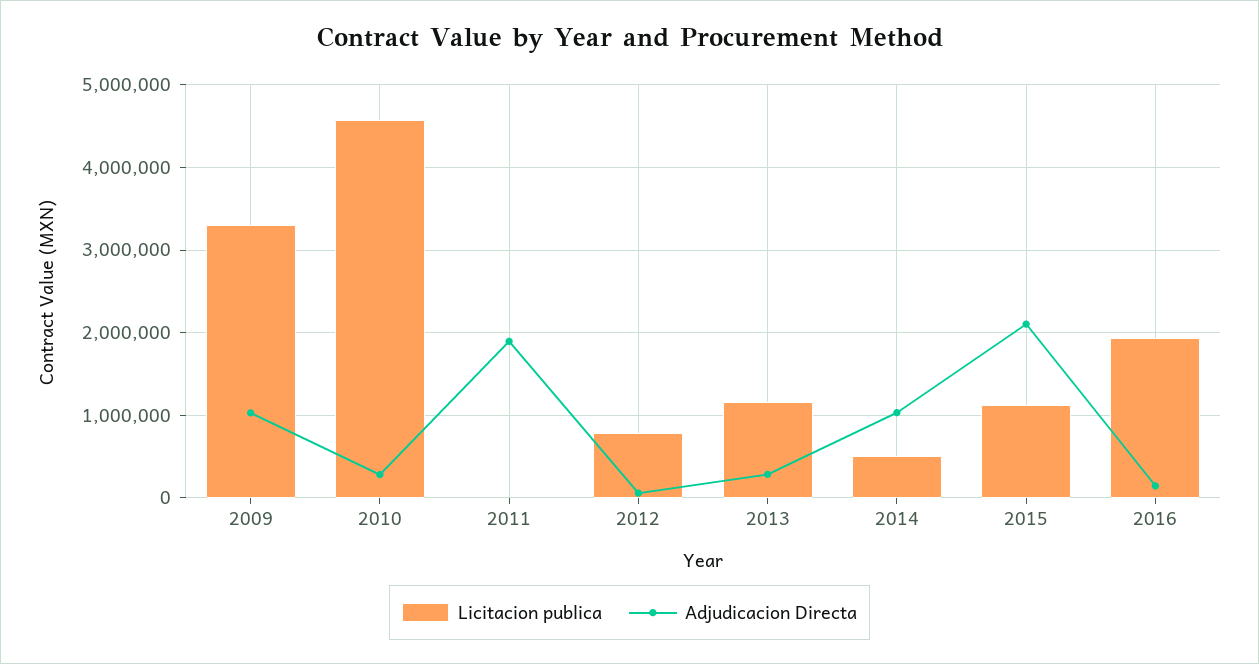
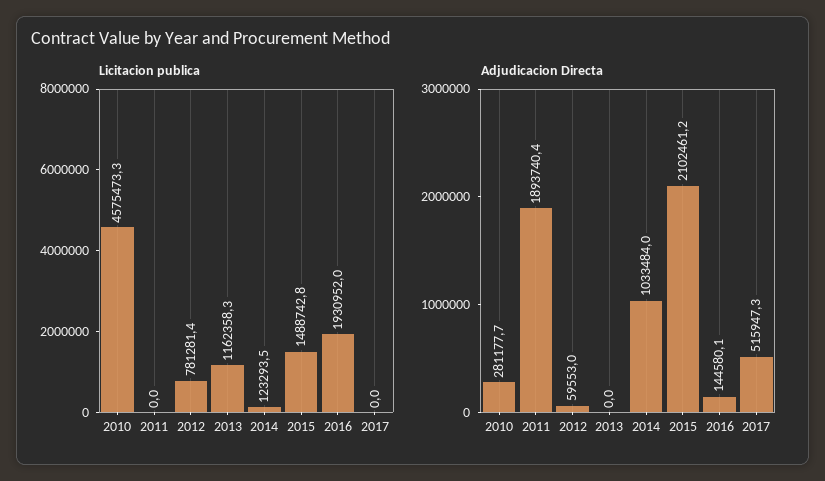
Licitacion publica, 2009: 3300000 -> none
Adjudicacion Directa, 2009: 1000000 -> none
Adjudicacion Directa, 2013: 300000 -> 0
Licitacion publica, 2014: 500000 -> 123293.5
Licitacion publica, 2015: 1100000 -> 1488742.8
Licitacion publica, 2017: none -> 0
Adjudicacion Directa, 2017: none -> 515947.3

